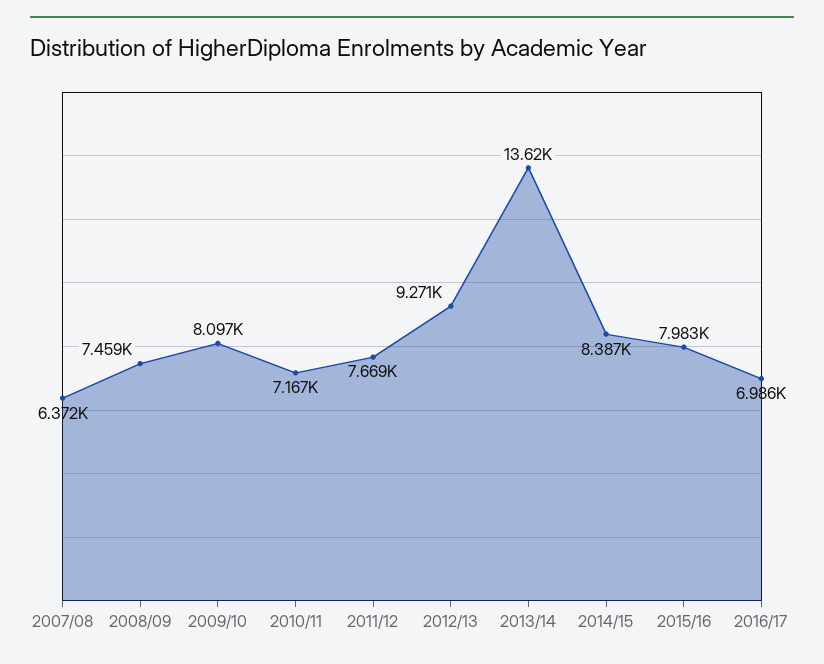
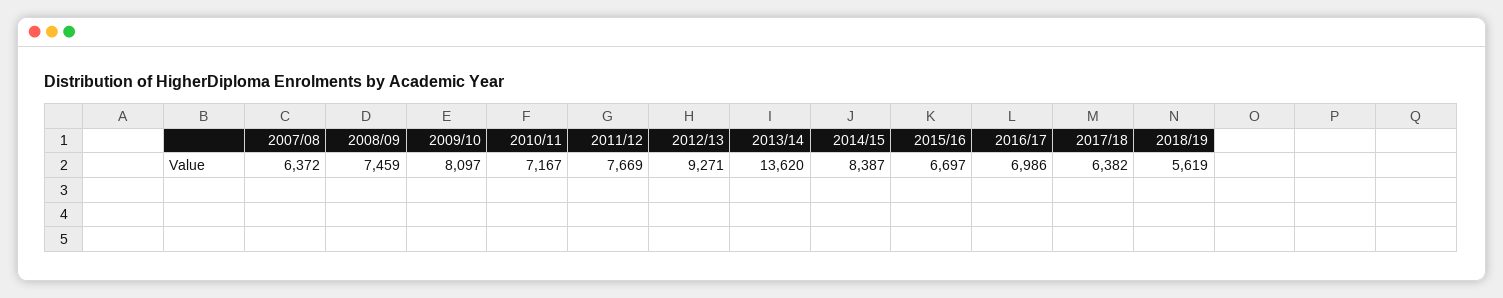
2015/16: 7983 -> 6697
2017/18: none -> 6382
2018/19: none -> 5619

